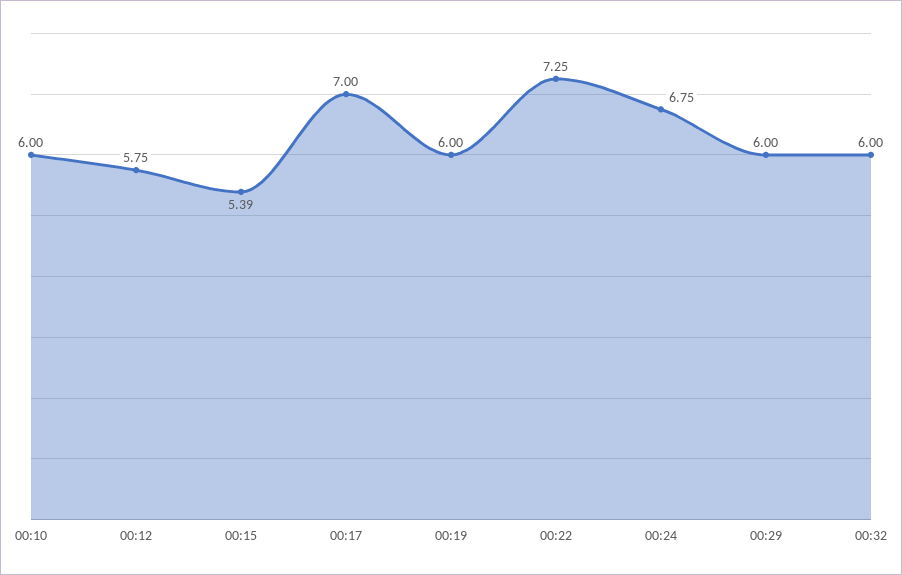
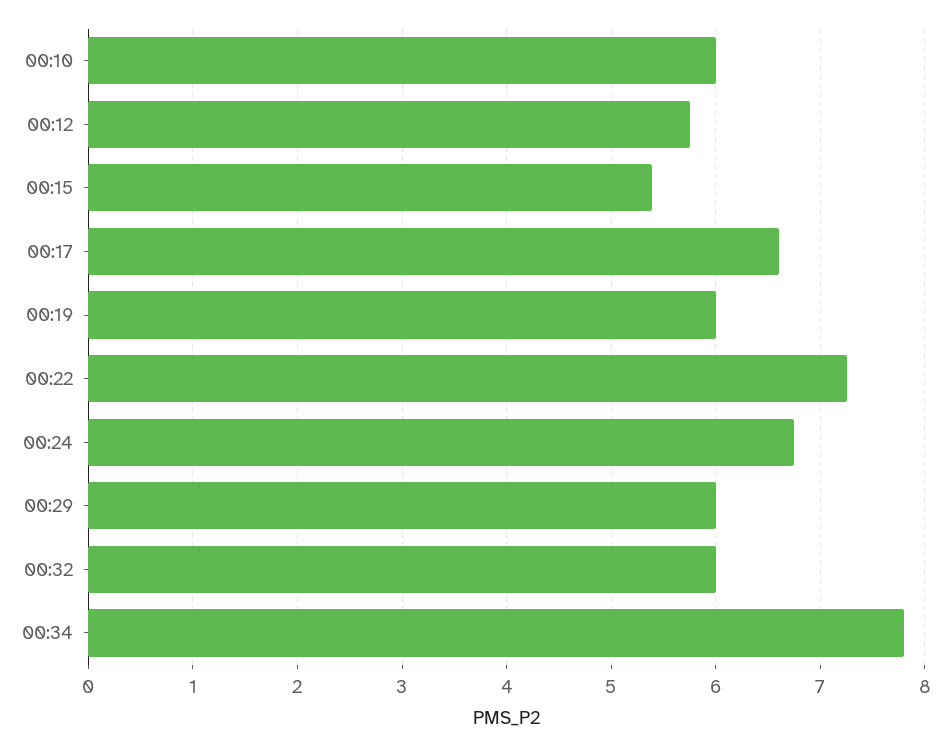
00:17: 7 -> 6.6
00:34: none -> 7.8

